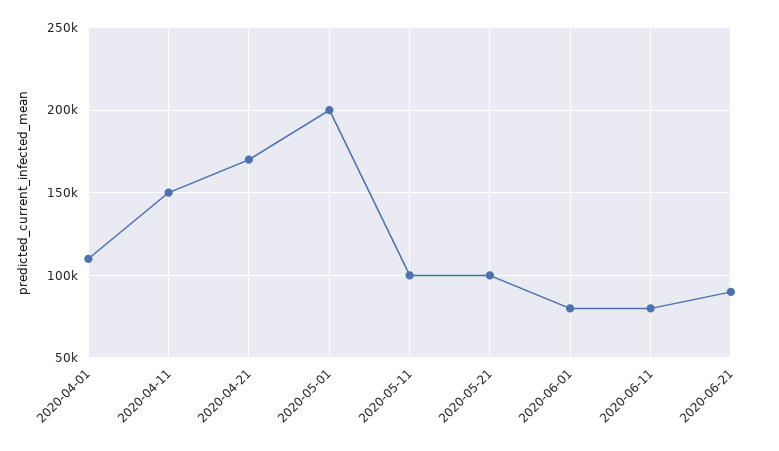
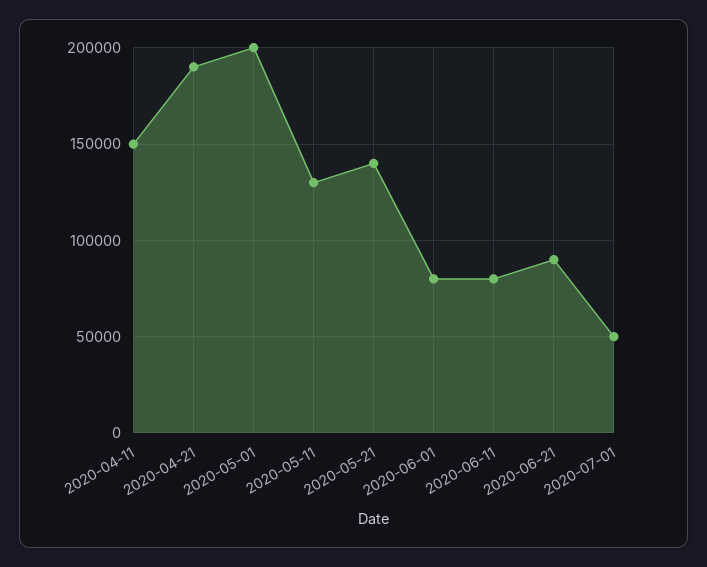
2020-04-01: 110000 -> none
2020-04-21: 170000 -> 190000
2020-05-11: 100000 -> 130000
2020-05-21: 100000 -> 140000
2020-07-01: none -> 50000

